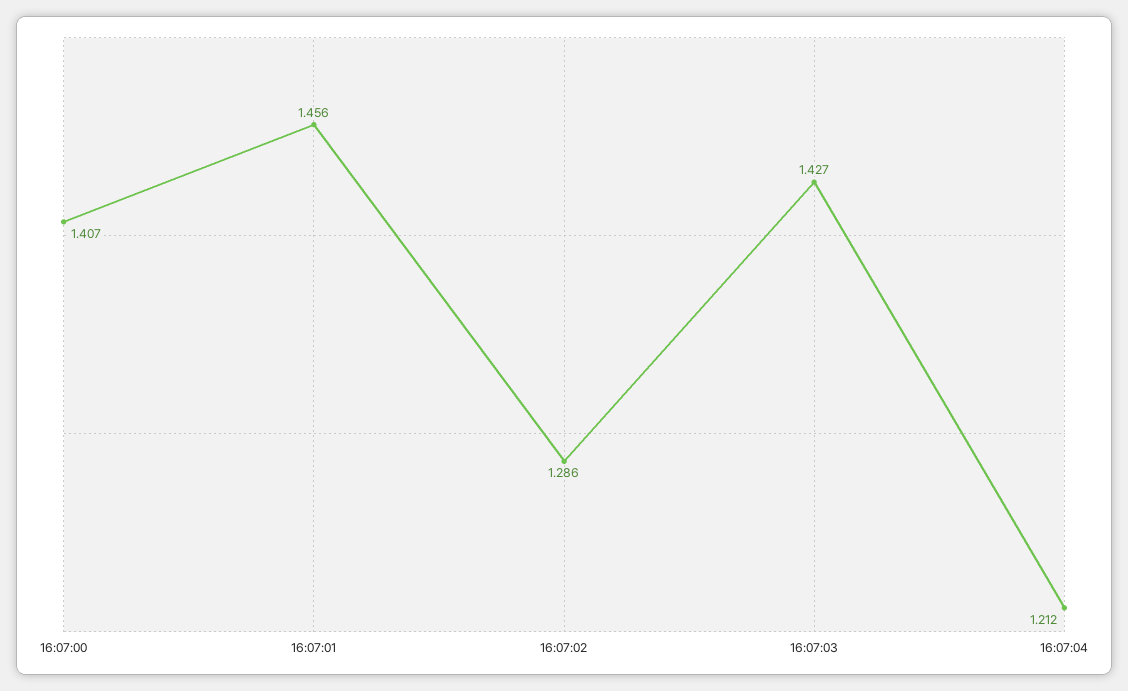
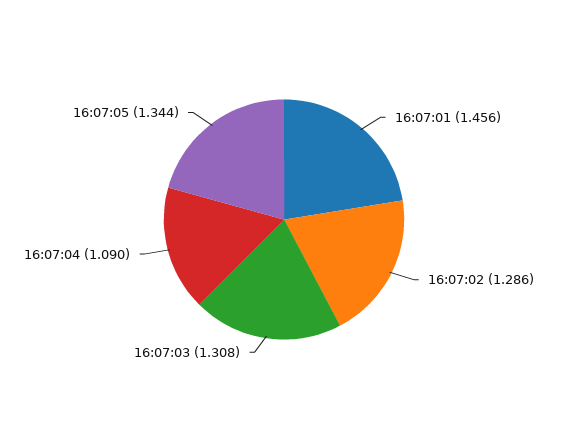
16:07:00: 1.407 -> none
16:07:03: 1.427 -> 1.308
16:07:04: 1.212 -> 1.09
16:07:05: none -> 1.344

